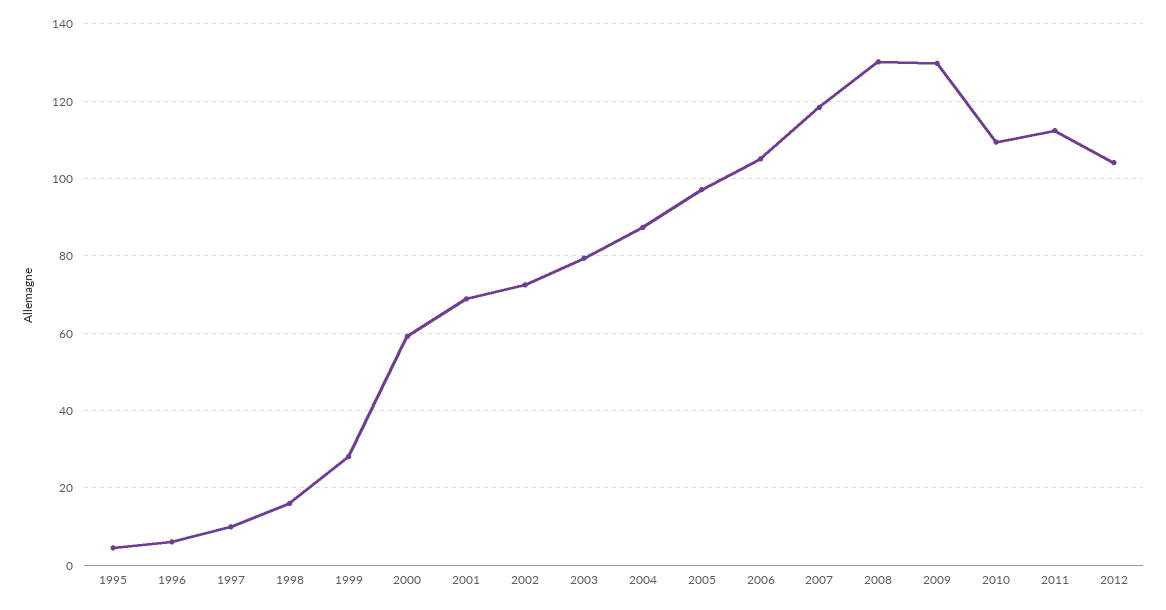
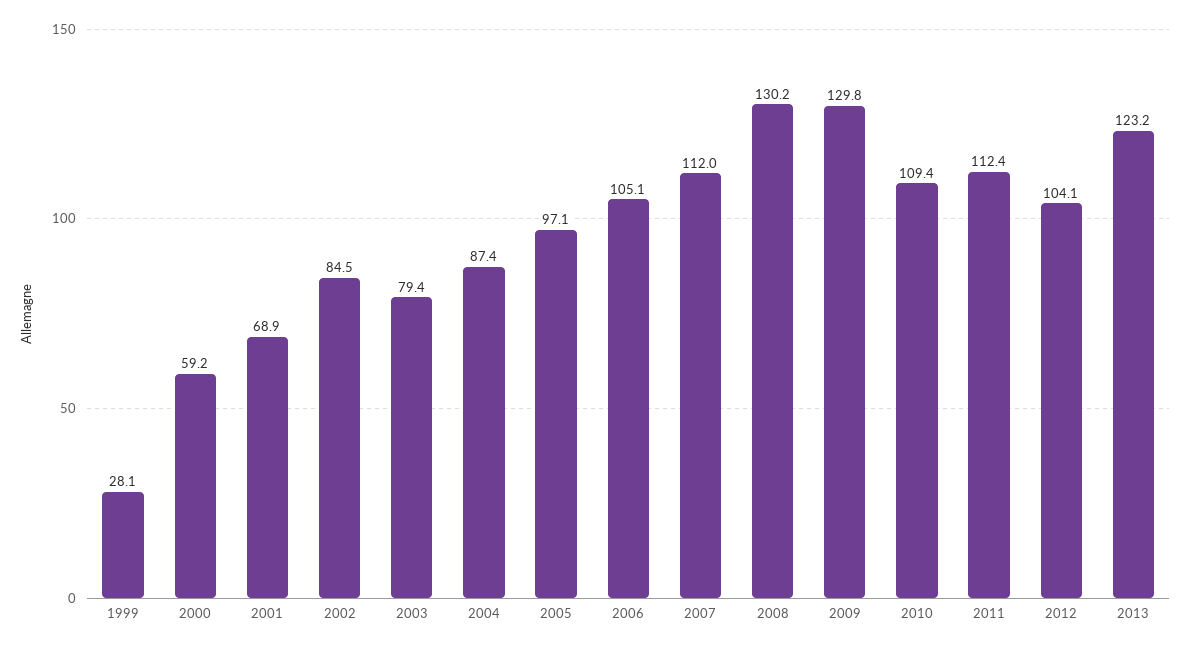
1995: 4 -> none
1996: 6 -> none
1997: 10 -> none
1998: 16 -> none
2002: 72 -> 84.5
2007: 118 -> 112
2013: none -> 123.2

